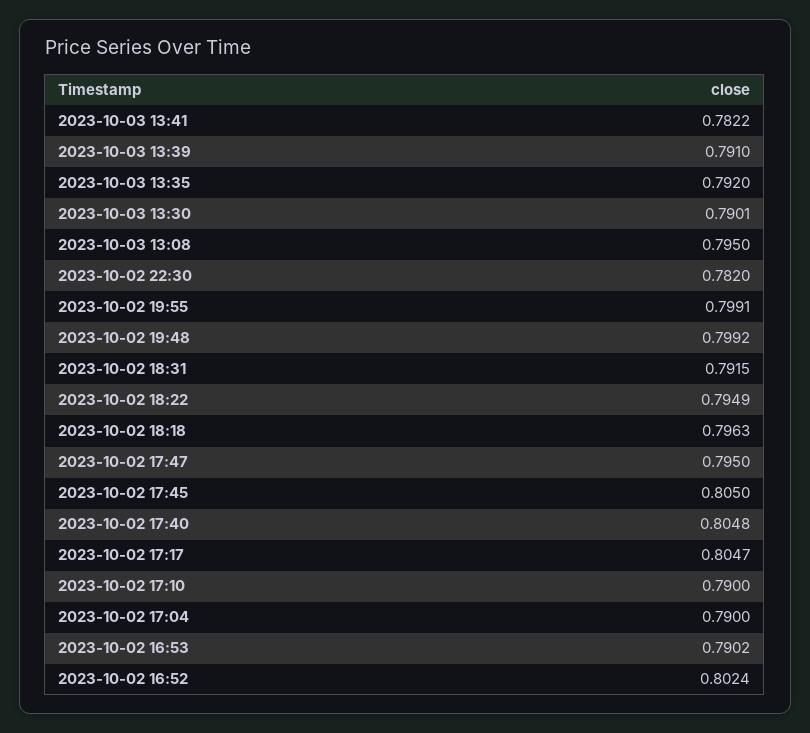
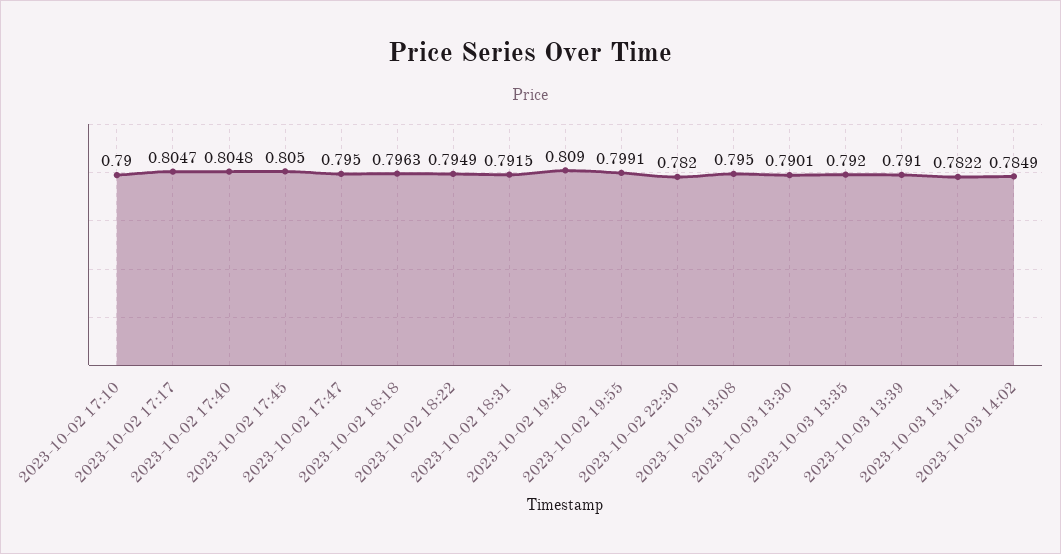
2023-10-02 19:48: 0.7992 -> 0.809
2023-10-02 17:04: 0.79 -> none
2023-10-02 16:53: 0.7902 -> none
2023-10-02 16:52: 0.8024 -> none
2023-10-03 14:02: none -> 0.7849

